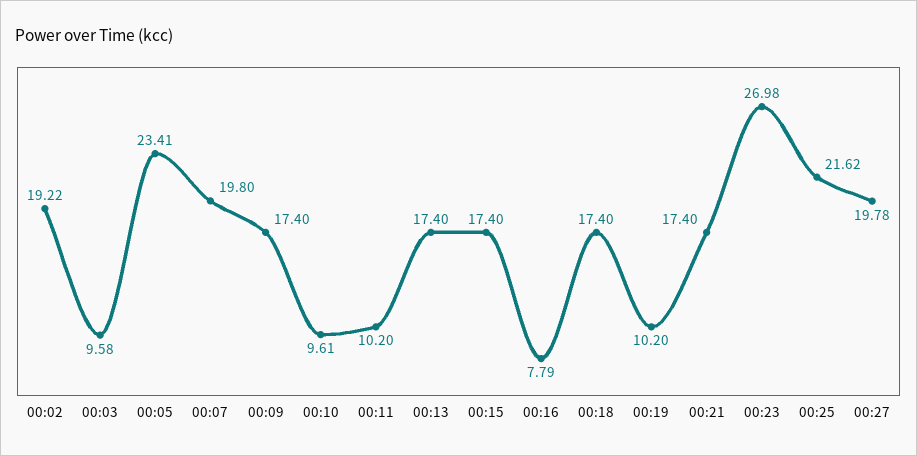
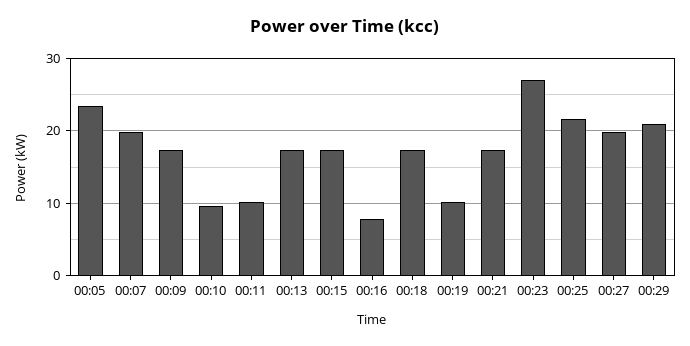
00:02: 19.22 -> none
00:03: 9.58 -> none
00:29: none -> 21

